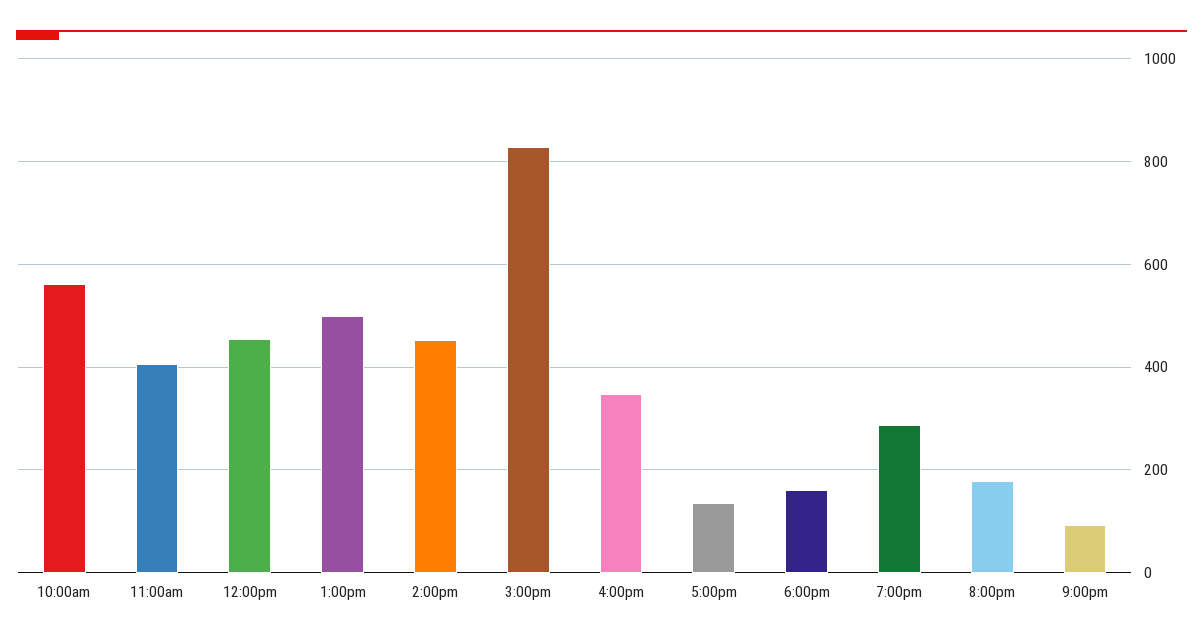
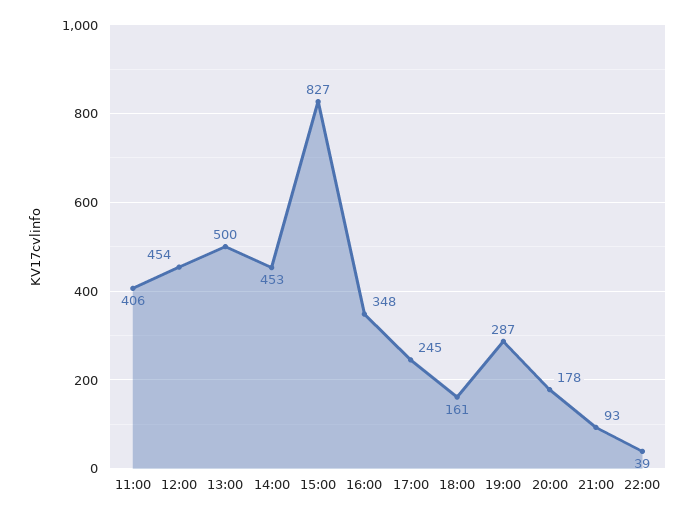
10:00am: 560 -> none
5:00pm: 140 -> 245
22:00: none -> 39

